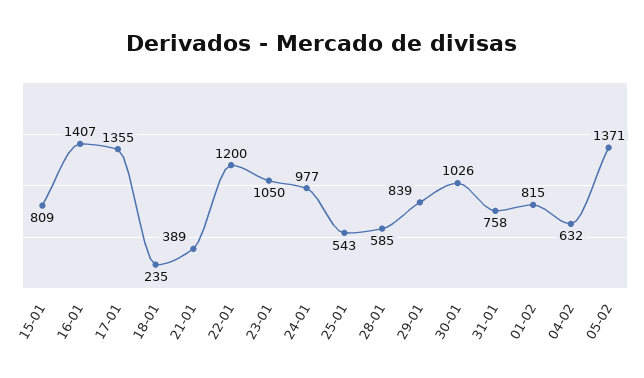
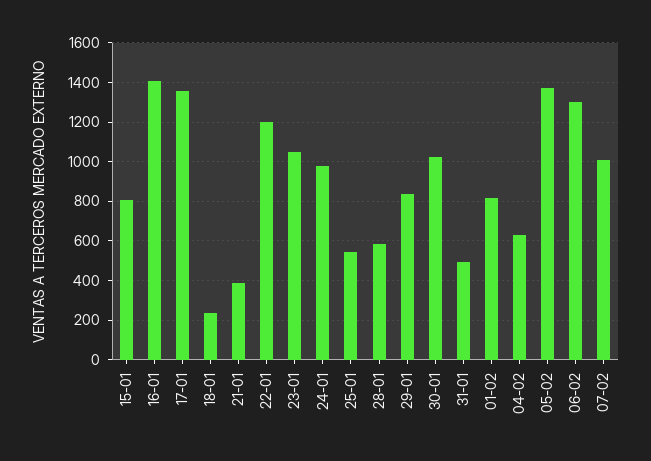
31-01: 758 -> 500
06-02: none -> 1300
07-02: none -> 1000

